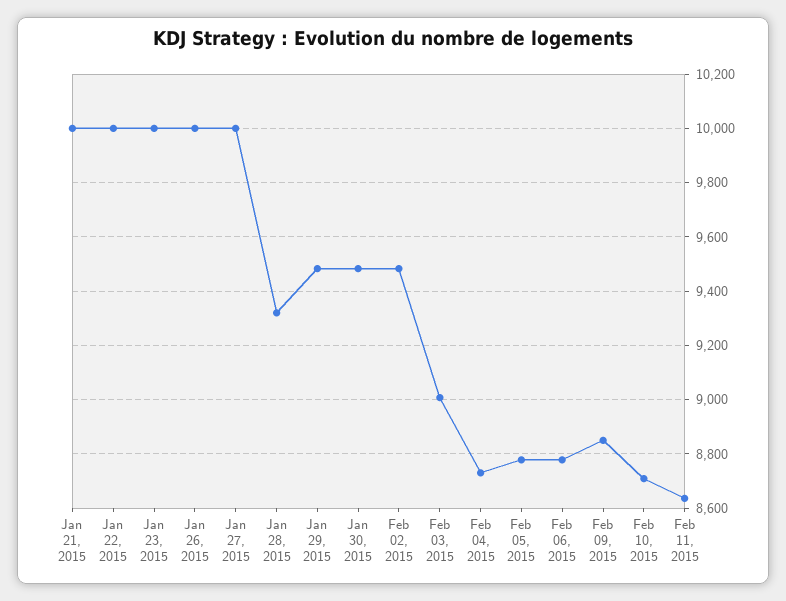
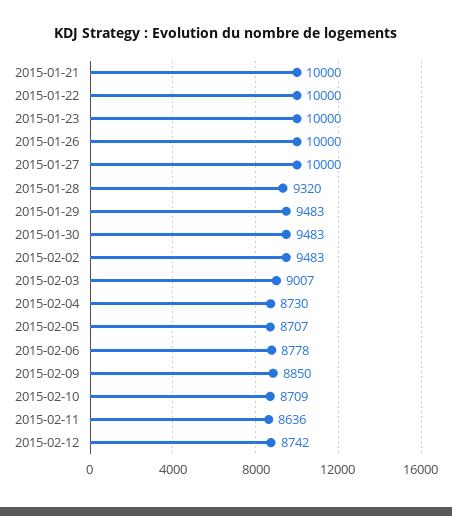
Feb 05, 2015: 8775 -> 8707
2015-02-12: none -> 8742

